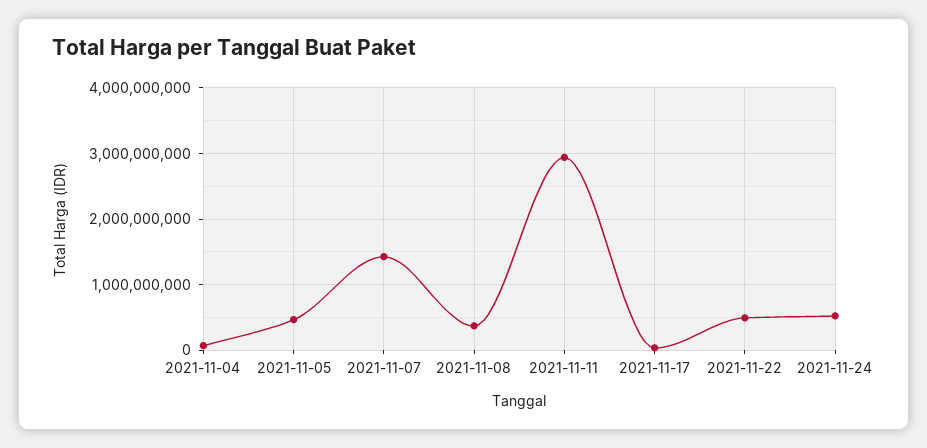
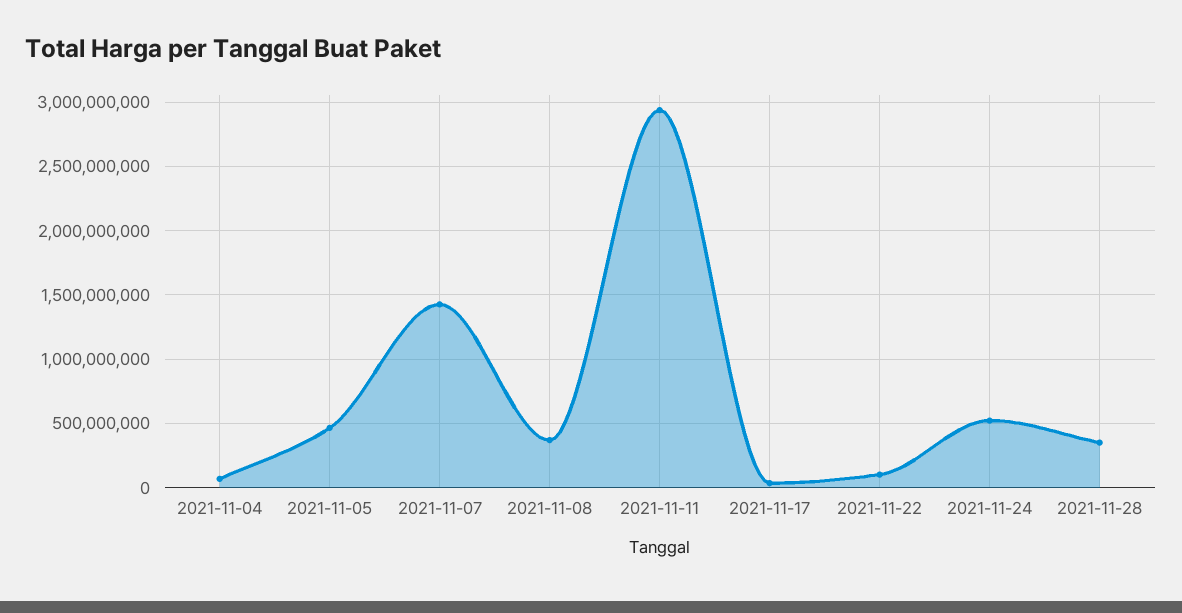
2021-11-22: 500000000 -> 100000000
2021-11-28: none -> 350000000

